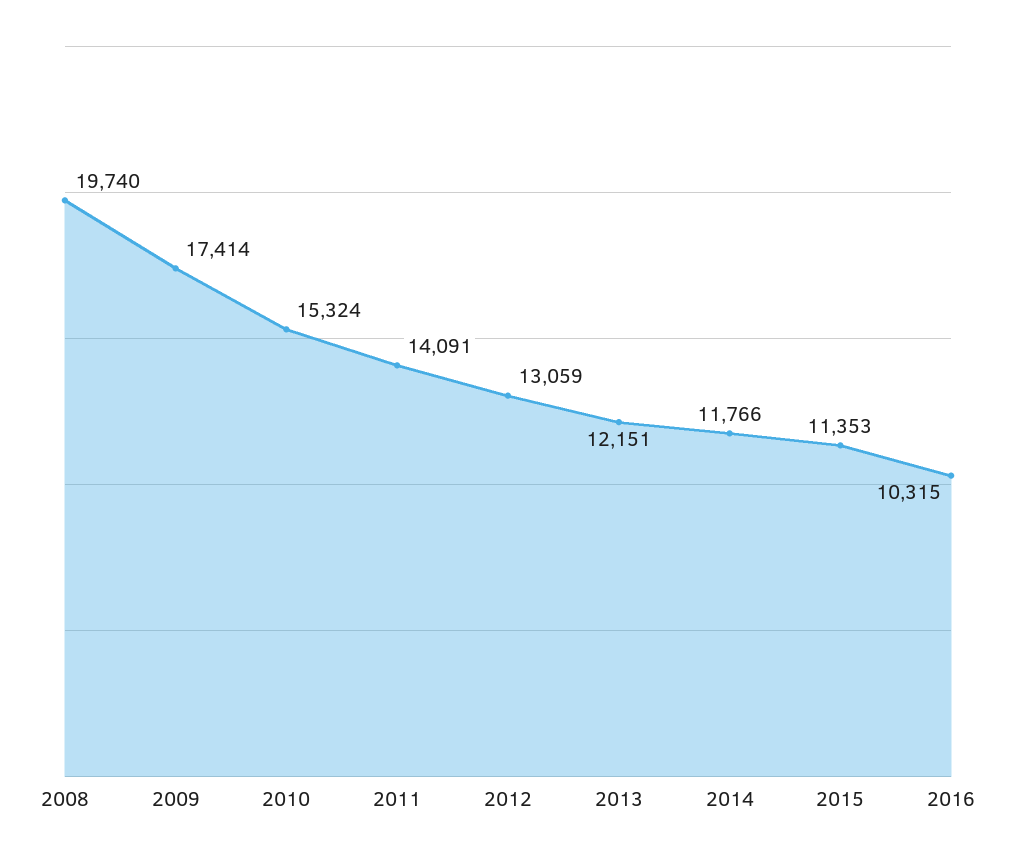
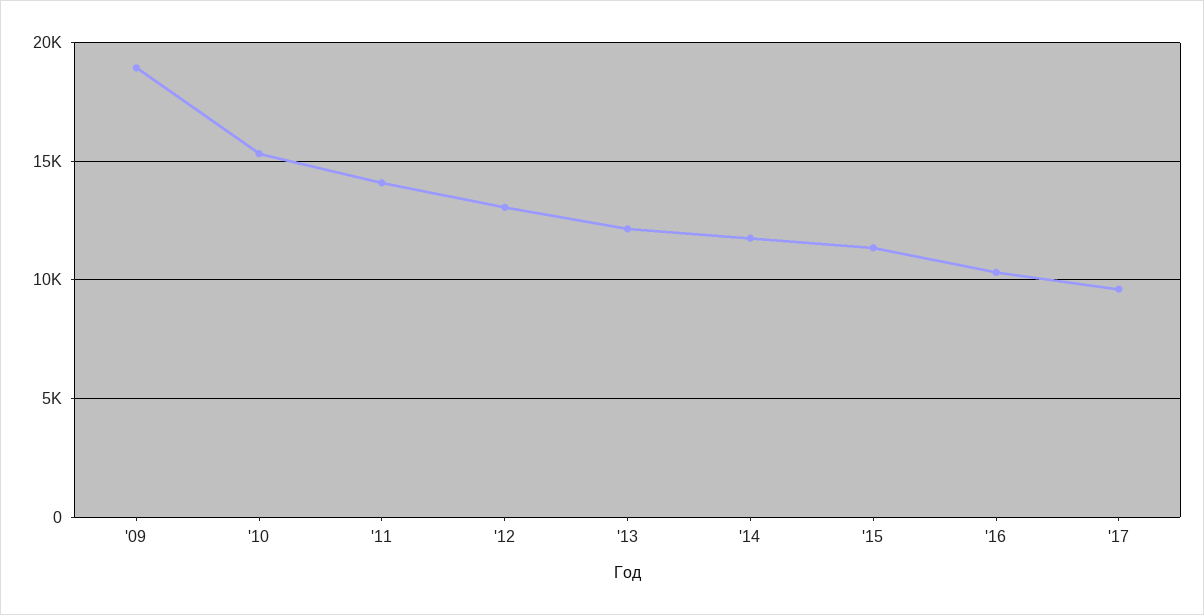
2008: 19740 -> none
2009: 17414 -> 19000
'17: none -> 9500

